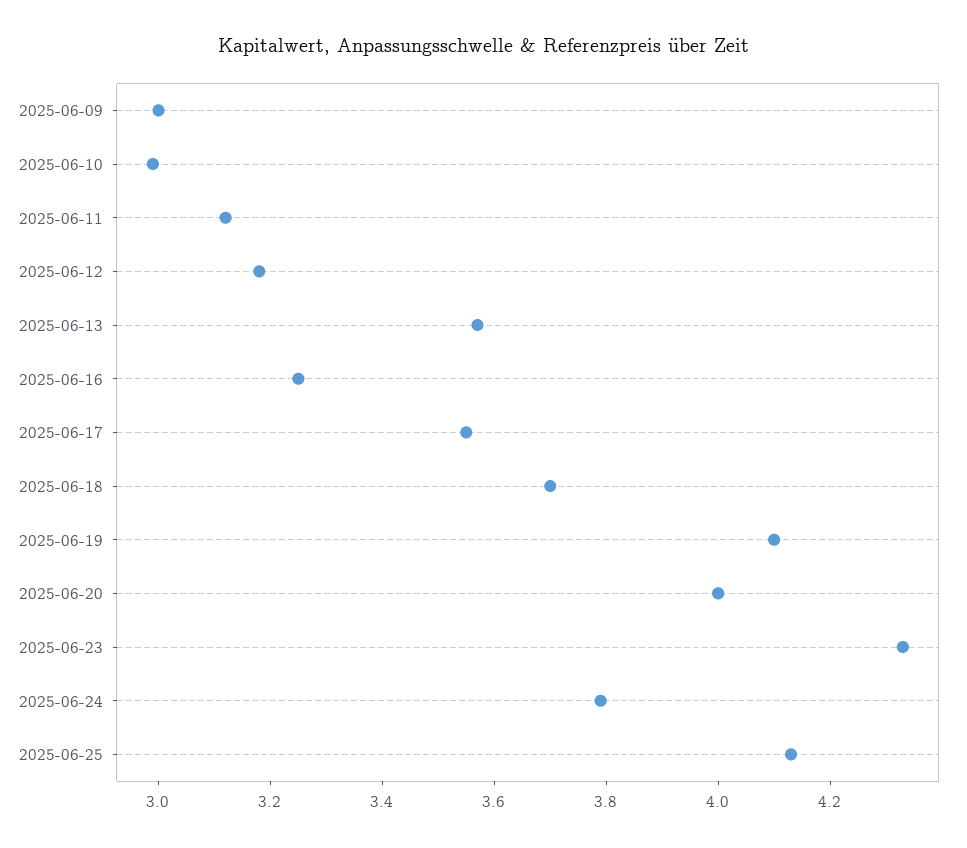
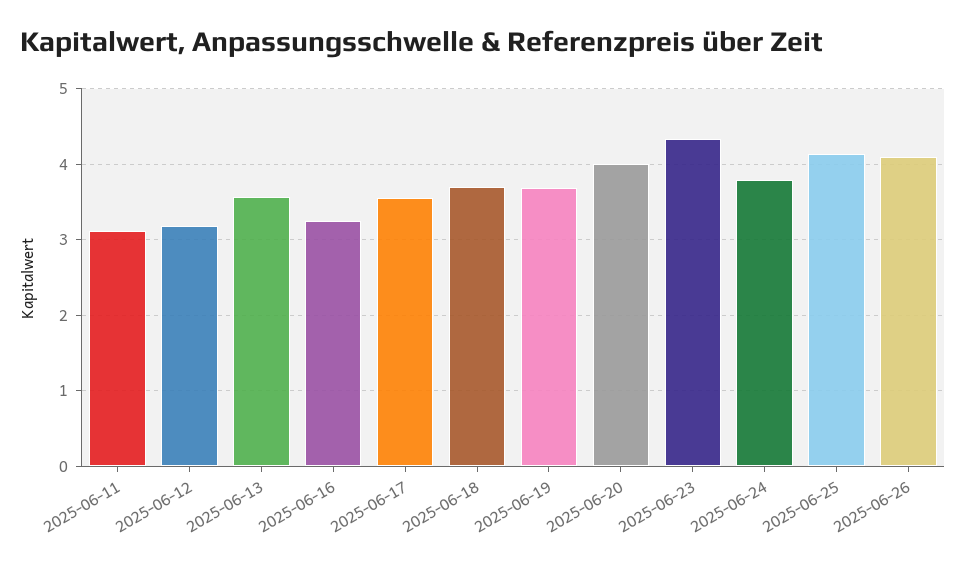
2025-06-09: 3 -> none
2025-06-10: 3 -> none
2025-06-19: 4.1 -> 3.7
2025-06-26: none -> 4.1

